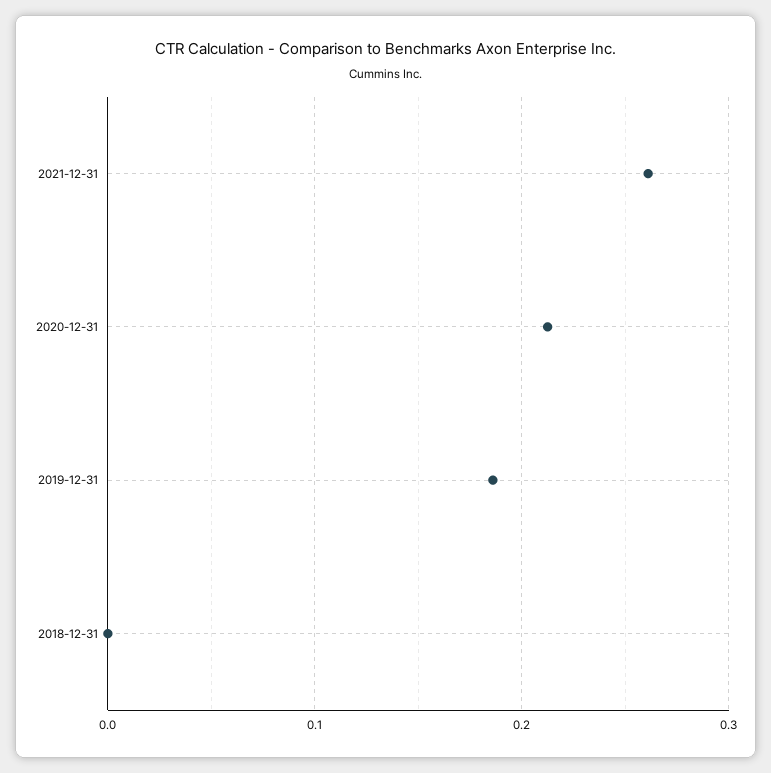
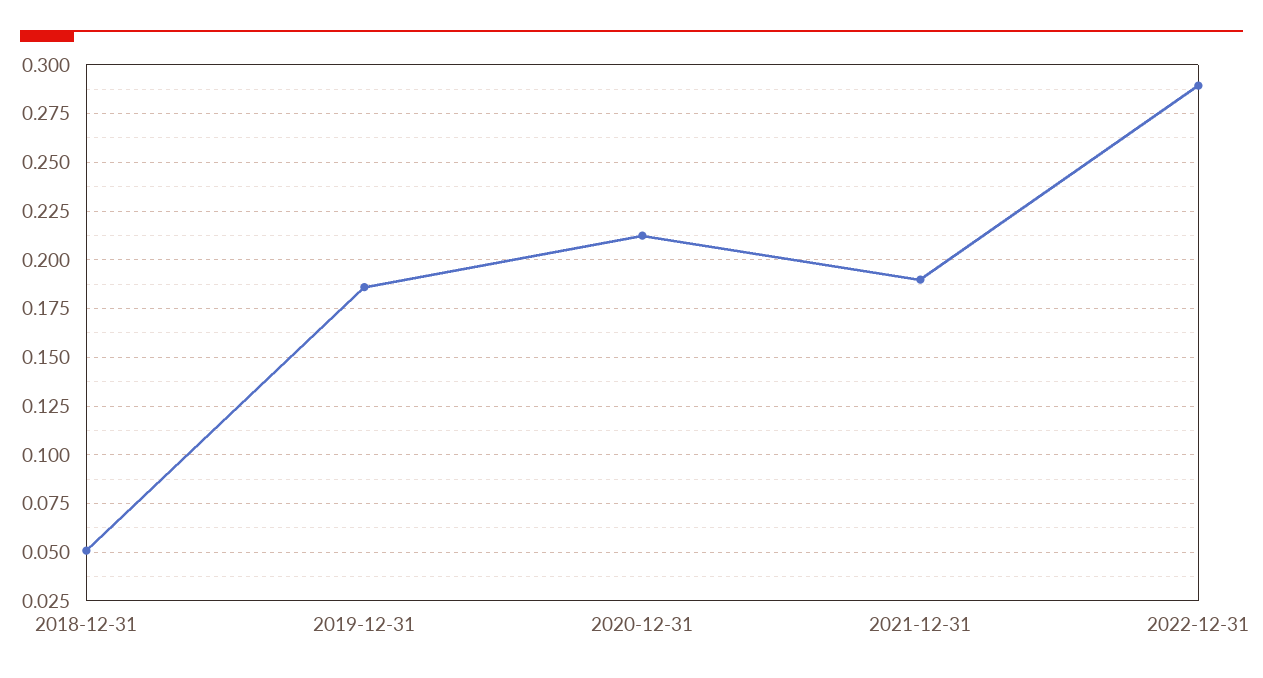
2021-12-31: 0.26 -> 0.19
2018-12-31: 0 -> 0.05
2022-12-31: none -> 0.29

